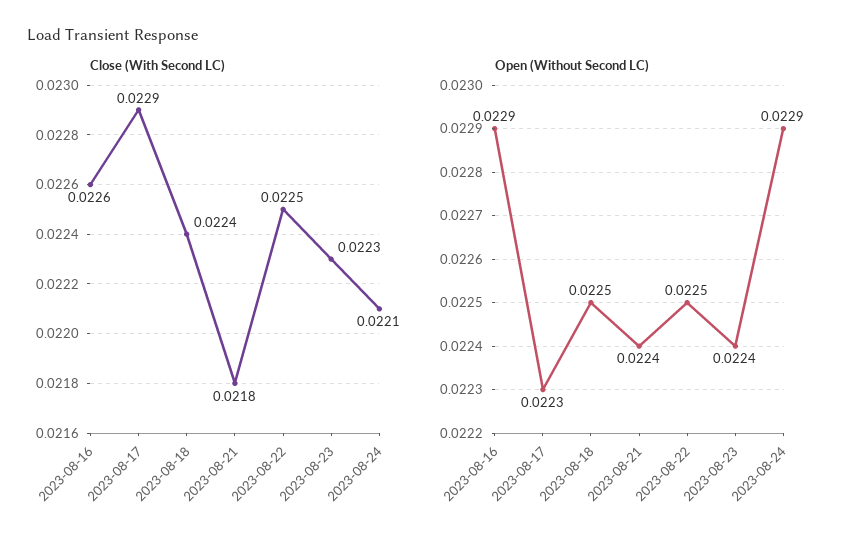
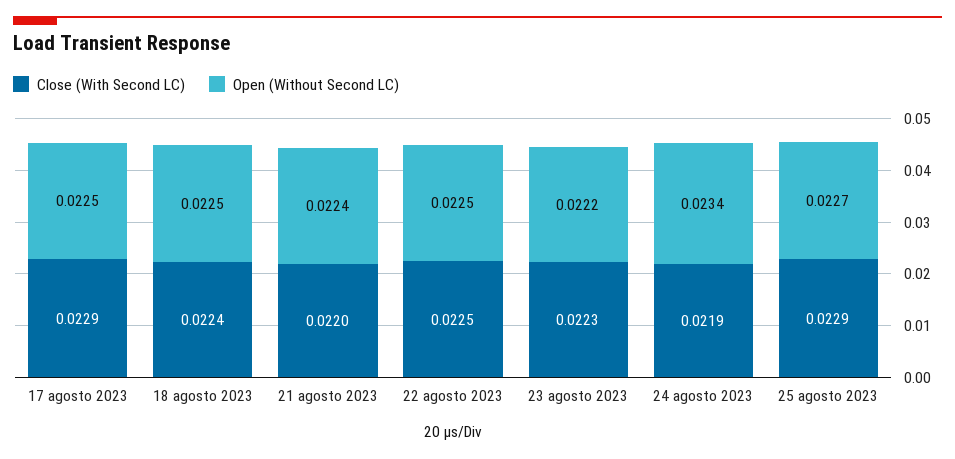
Close (With Second LC), 2023-08-16: 0.0226 -> none
Close (With Second LC), 2023-08-21: 0.0218 -> 0.022
Close (With Second LC), 2023-08-24: 0.0221 -> 0.0219
Open (Without Second LC), 2023-08-16: 0.0229 -> none
Open (Without Second LC), 2023-08-17: 0.0223 -> 0.0225
Open (Without Second LC), 2023-08-23: 0.0224 -> 0.0222
Open (Without Second LC), 2023-08-24: 0.0229 -> 0.0234
Close (With Second LC), 25 agosto 2023: none -> 0.0229
Open (Without Second LC), 25 agosto 2023: none -> 0.0227

